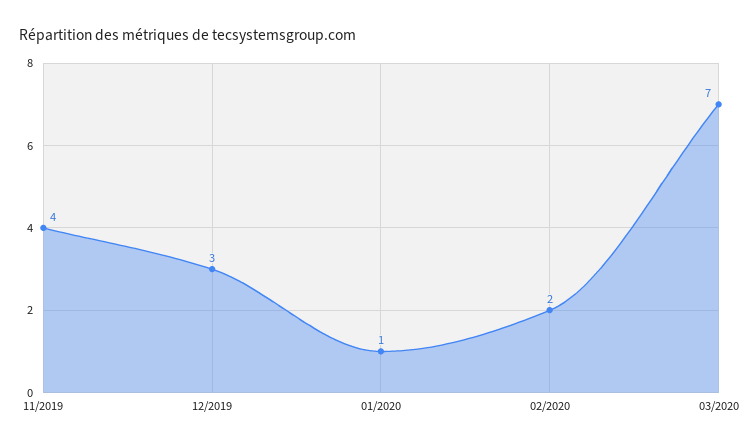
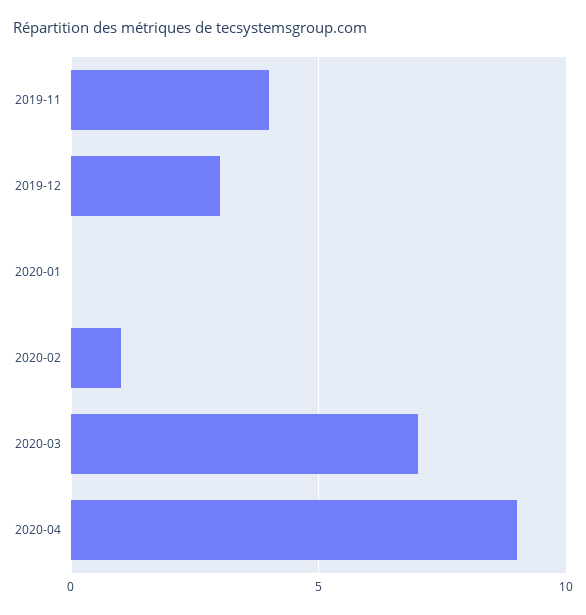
01/2020: 1 -> 0
02/2020: 2 -> 1
2020-04: none -> 9

